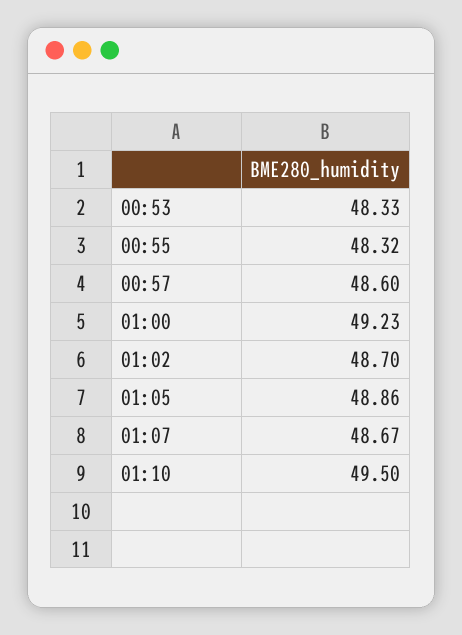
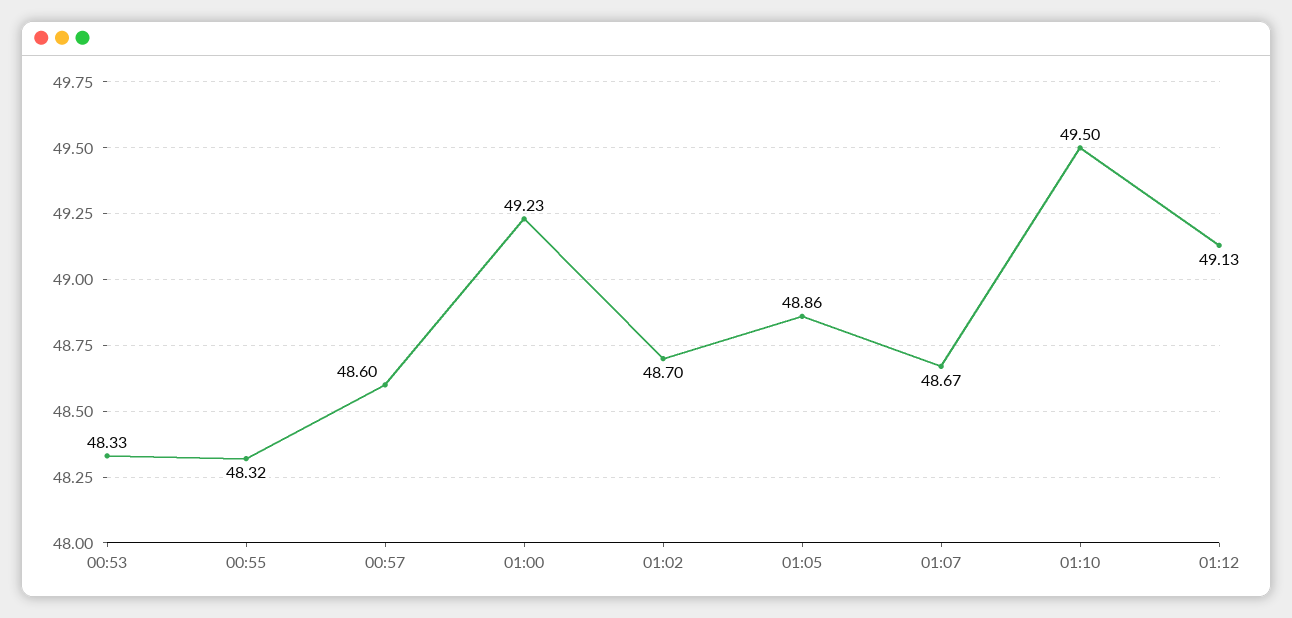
01:12: none -> 49.13

